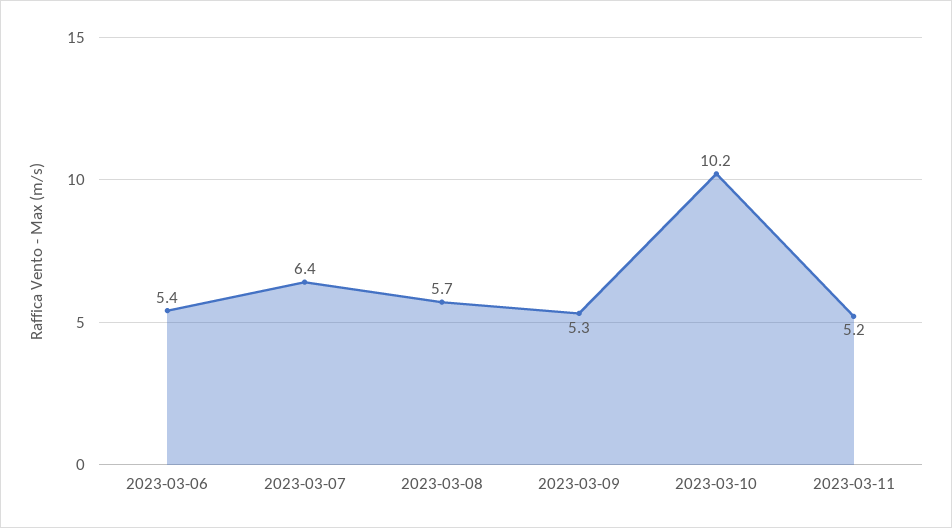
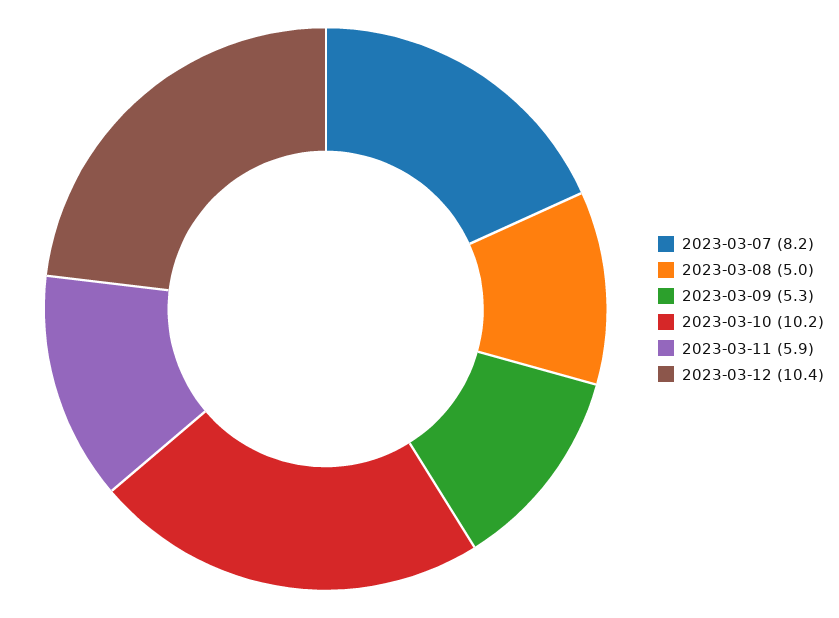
2023-03-06: 5.4 -> none
2023-03-07: 6.4 -> 8.2
2023-03-08: 5.7 -> 5
2023-03-11: 5.2 -> 5.9
2023-03-12: none -> 10.4

